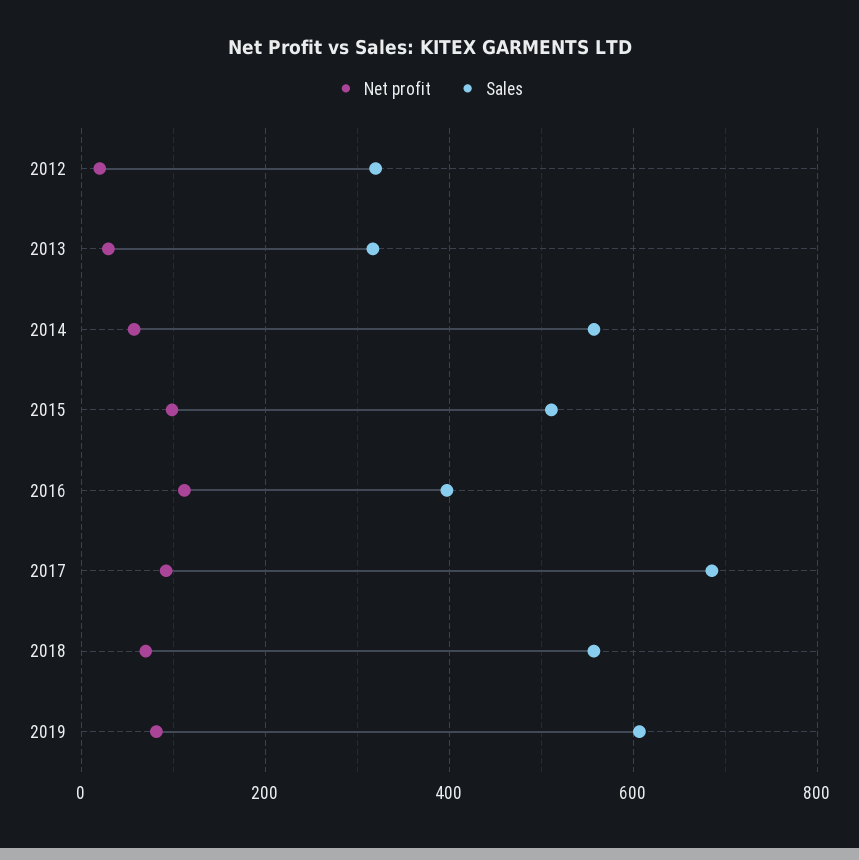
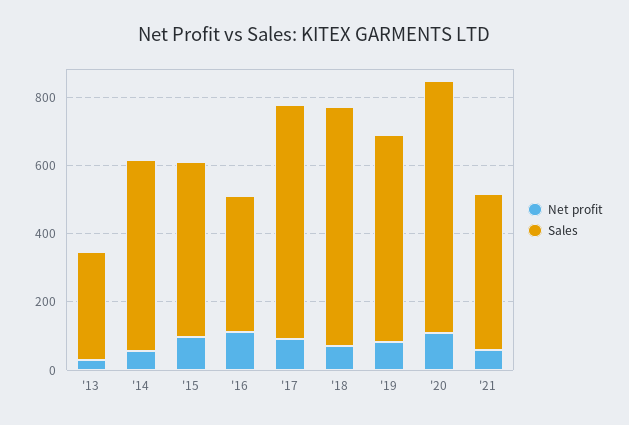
Net profit, 2012: 20 -> none
Sales, 2012: 320 -> none
Sales, 2018: 560 -> 700
Net profit, '20: none -> 100
Sales, '20: none -> 750
Net profit, '21: none -> 50
Sales, '21: none -> 450

